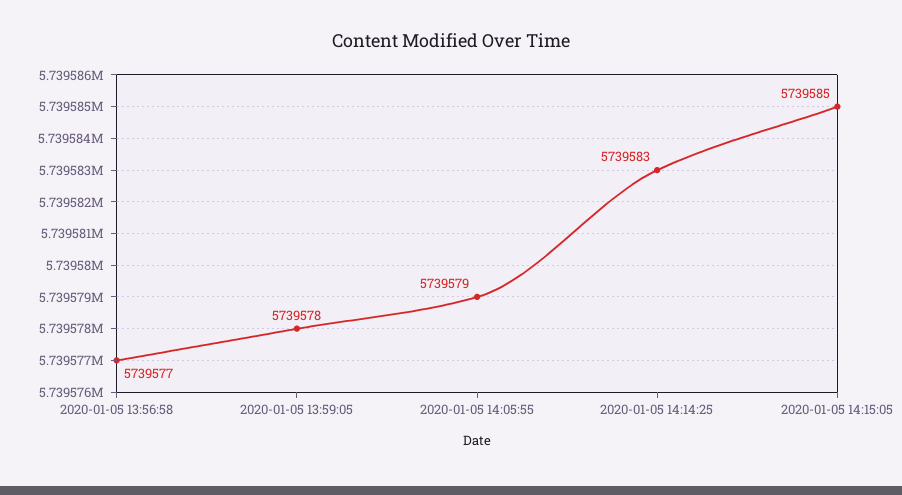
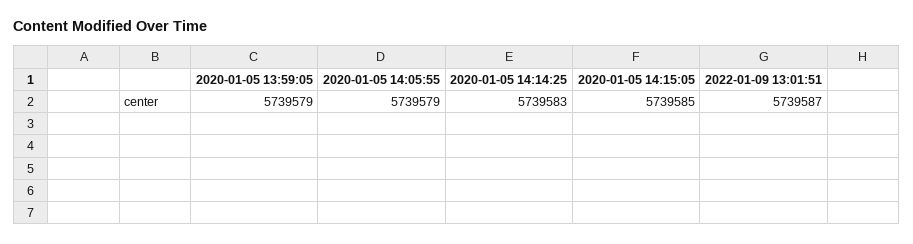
2020-01-05 13:56:58: 5739577 -> none
2020-01-05 13:59:05: 5739578 -> 5739579
2022-01-09 13:01:51: none -> 5739587

